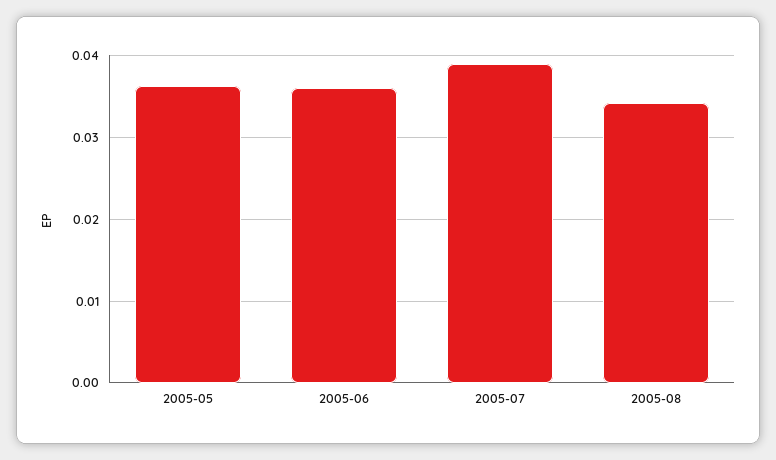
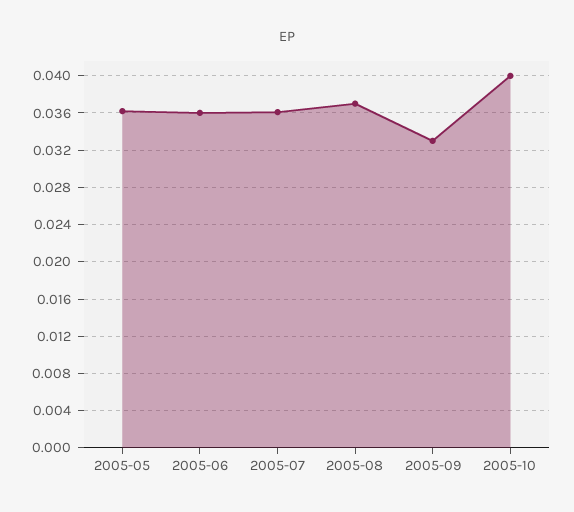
2005-07: 0.039 -> 0.036
2005-08: 0.034 -> 0.037
2005-09: none -> 0.033
2005-10: none -> 0.04

